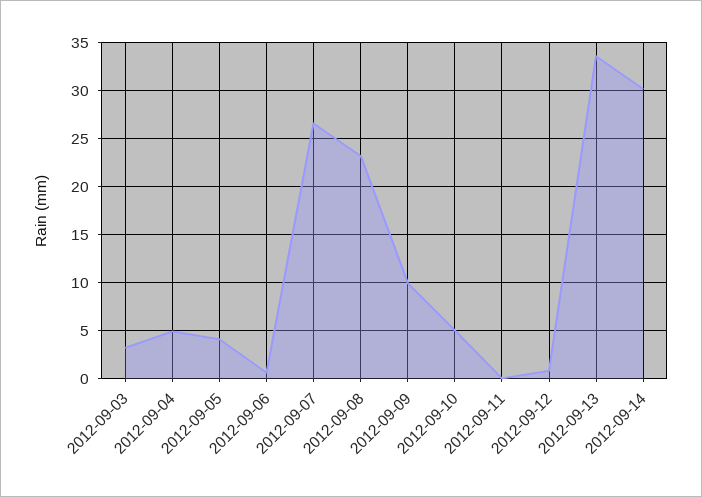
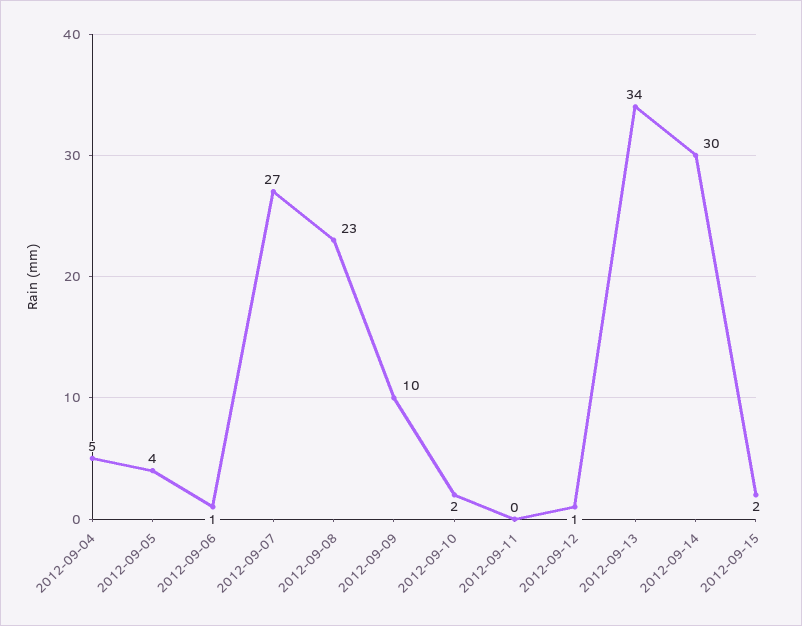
2012-09-03: 3 -> none
2012-09-10: 5 -> 2
2012-09-15: none -> 2

